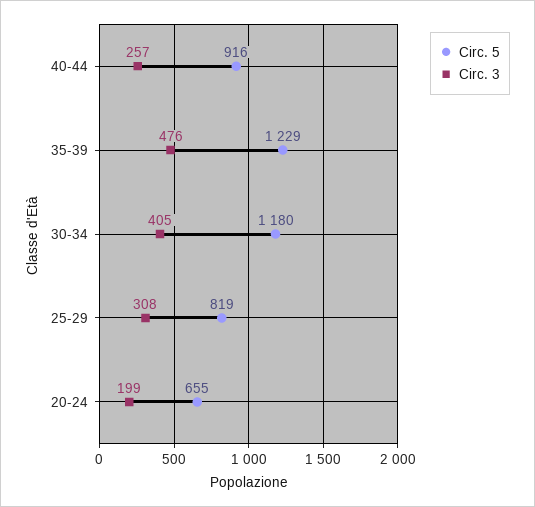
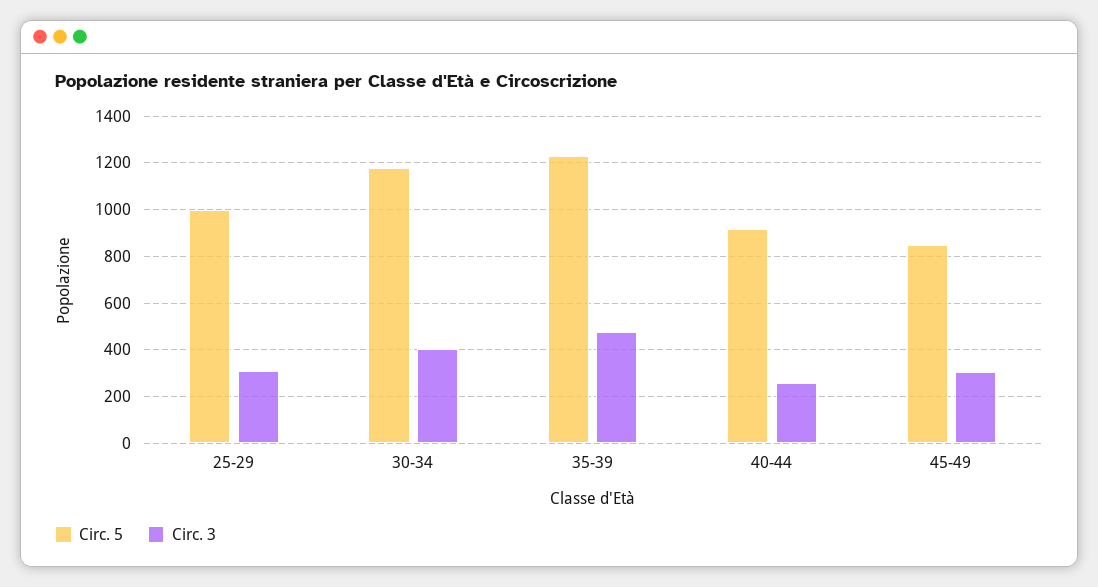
Circ. 5, 25-29: 819 -> 1000
Circ. 5, 20-24: 655 -> none
Circ. 3, 20-24: 199 -> none
Circ. 5, 45-49: none -> 850
Circ. 3, 45-49: none -> 300

